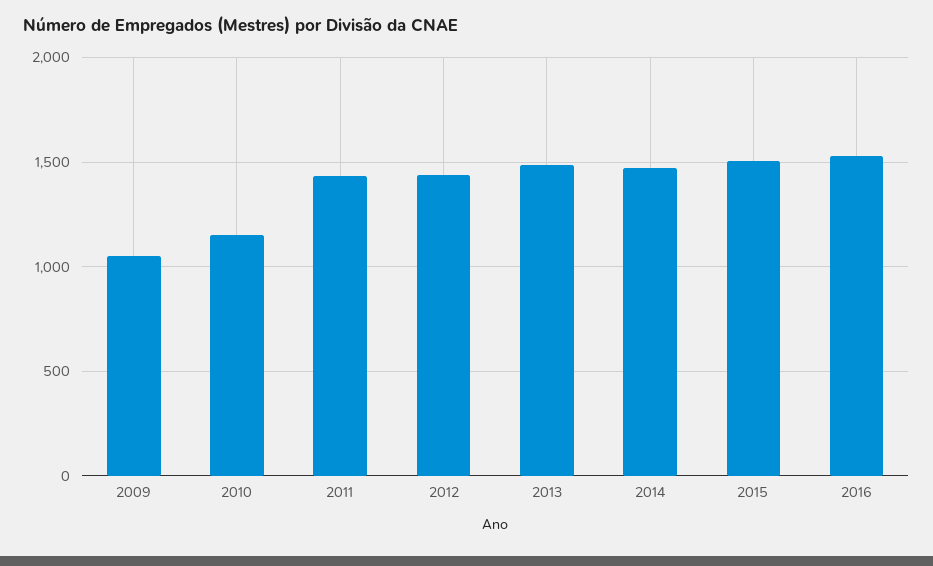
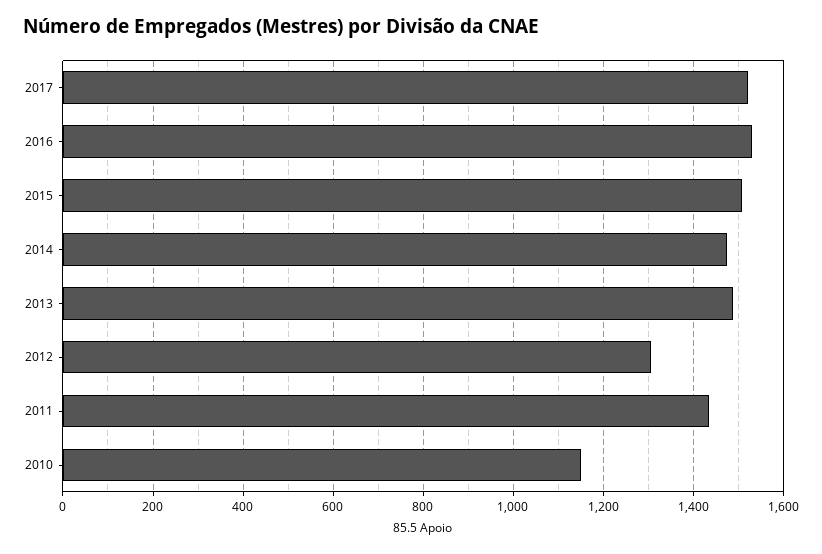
2009: 1050 -> none
2012: 1450 -> 1300
2017: none -> 1520

